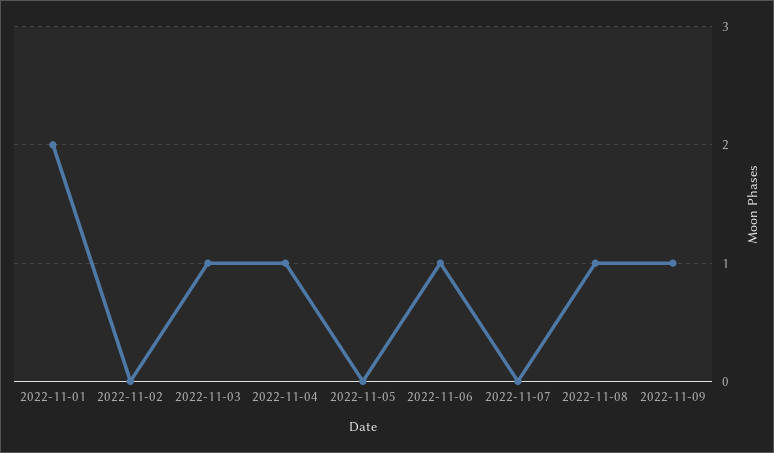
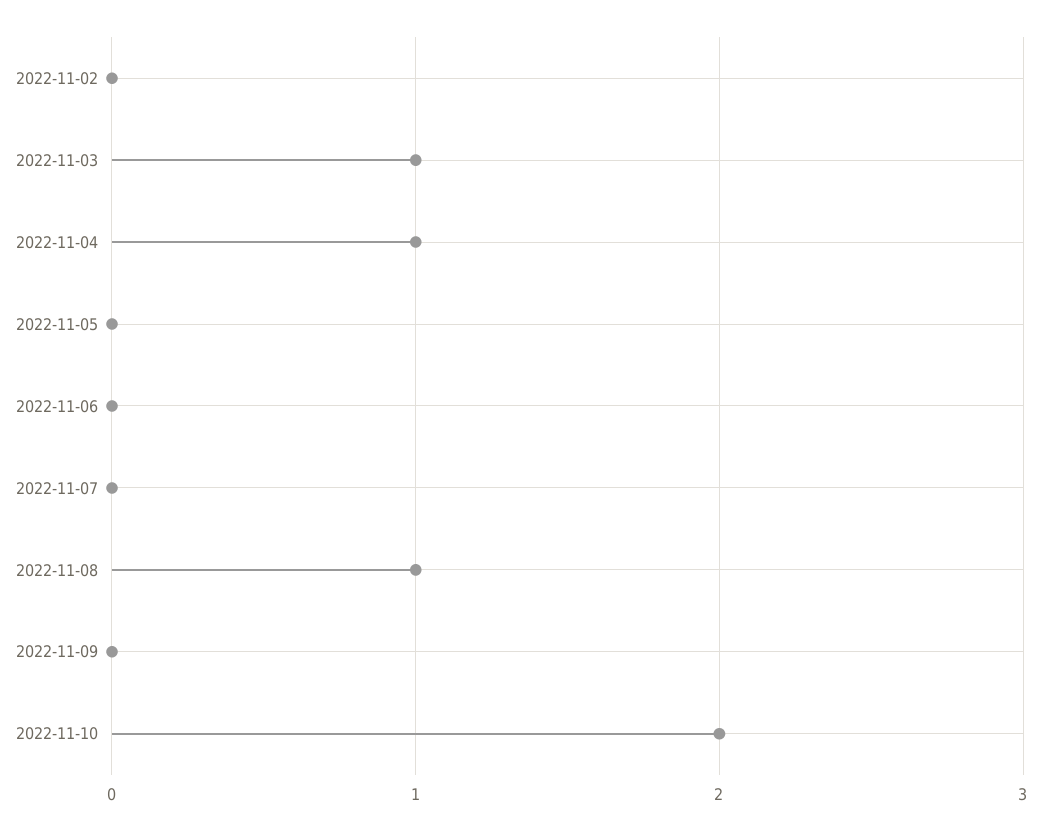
2022-11-01: 2 -> none
2022-11-06: 1 -> 0
2022-11-09: 1 -> 0
2022-11-10: none -> 2

